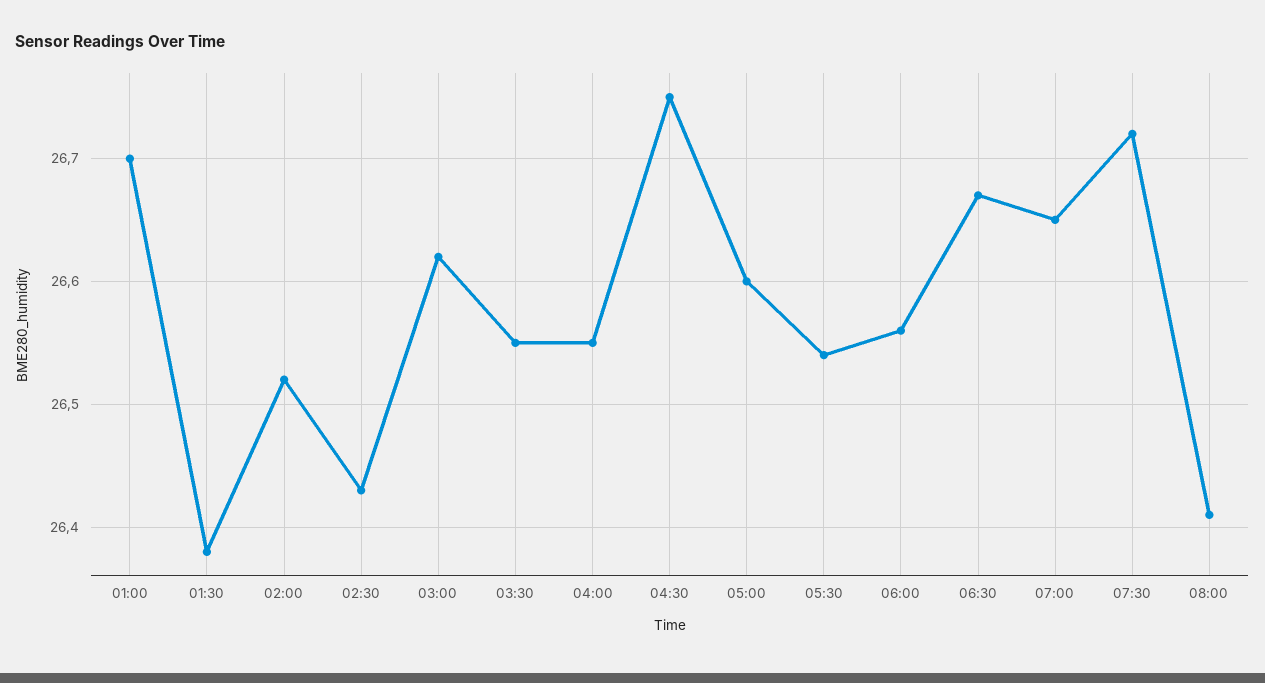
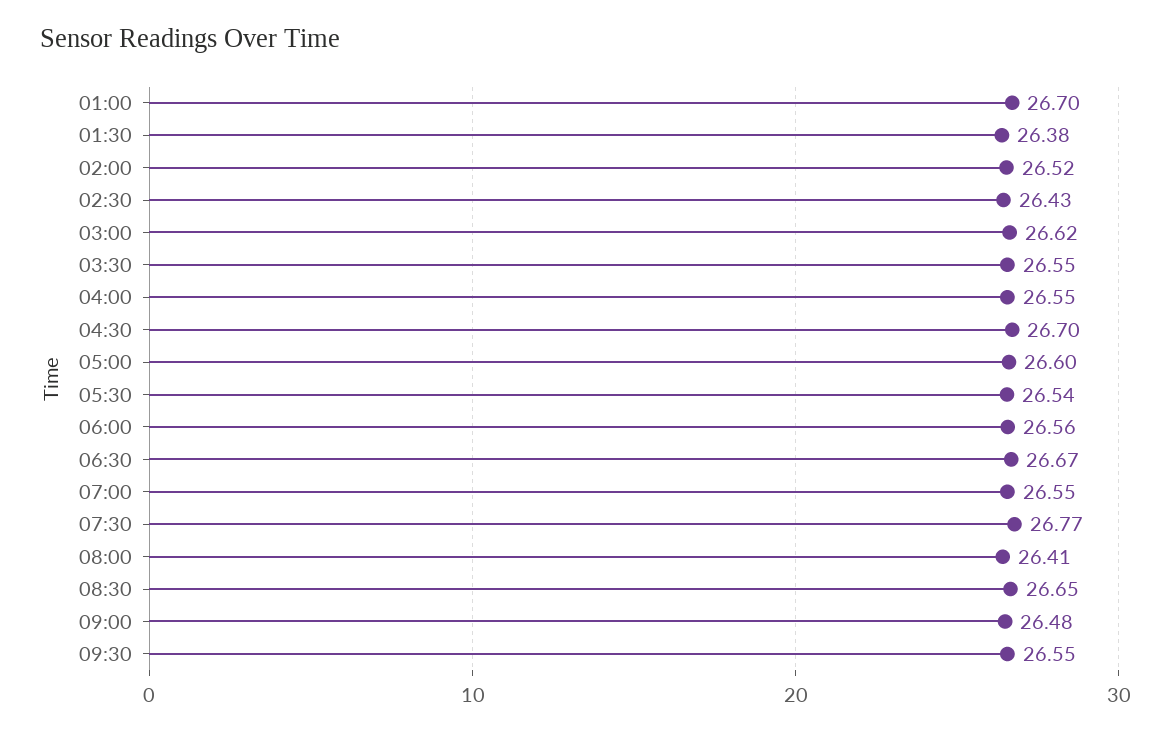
04:30: 26.75 -> 26.7
07:00: 26.65 -> 26.55
07:30: 26.72 -> 26.77
08:30: none -> 26.65
09:00: none -> 26.48
09:30: none -> 26.55

